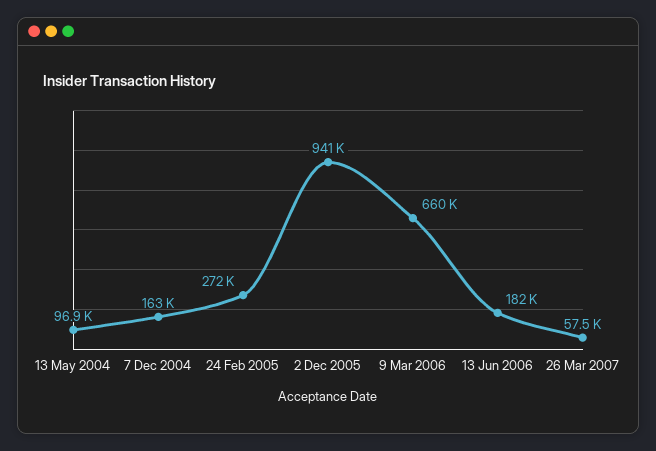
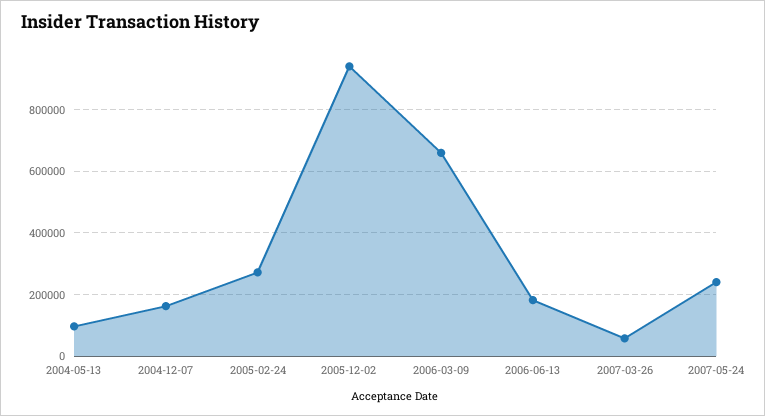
2007-05-24: none -> 240000

